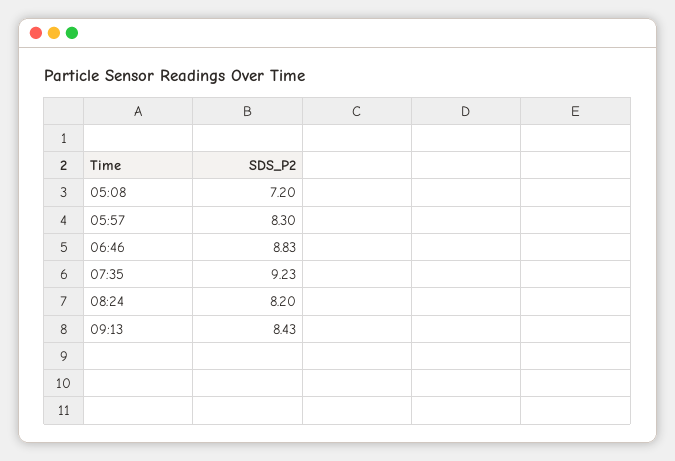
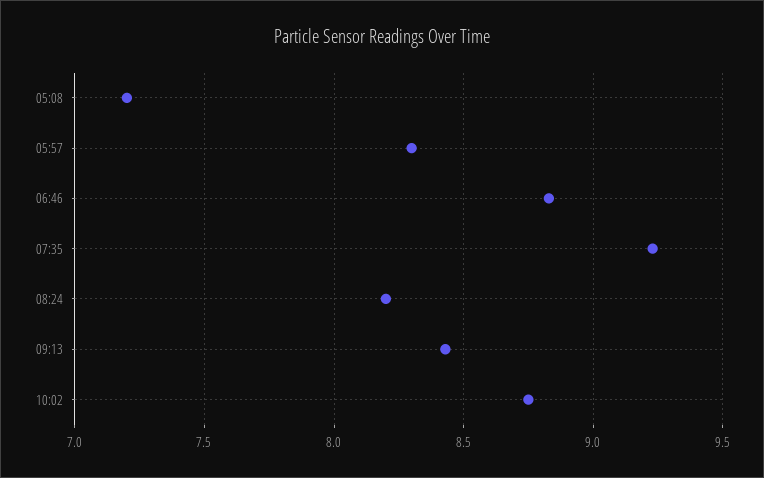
10:02: none -> 8.75

